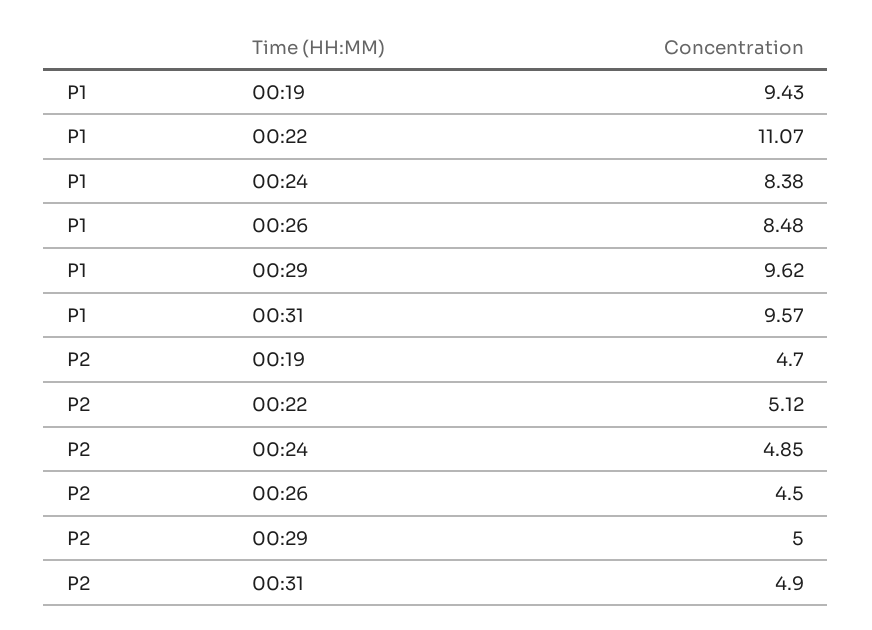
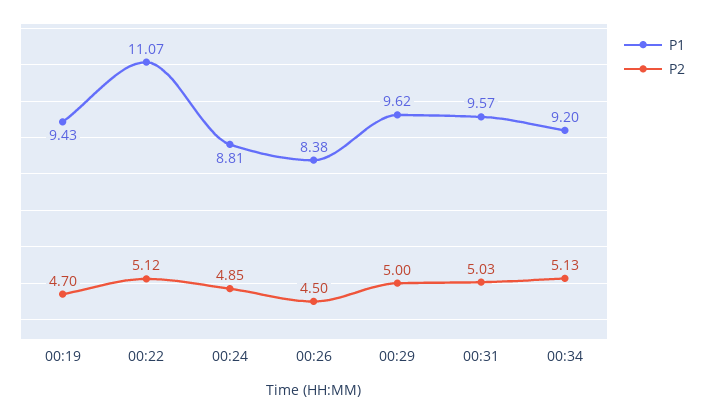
P1, 00:24: 8.38 -> 8.81
P1, 00:26: 8.48 -> 8.38
P2, 00:31: 4.9 -> 5.03
P1, 00:34: none -> 9.2
P2, 00:34: none -> 5.13

